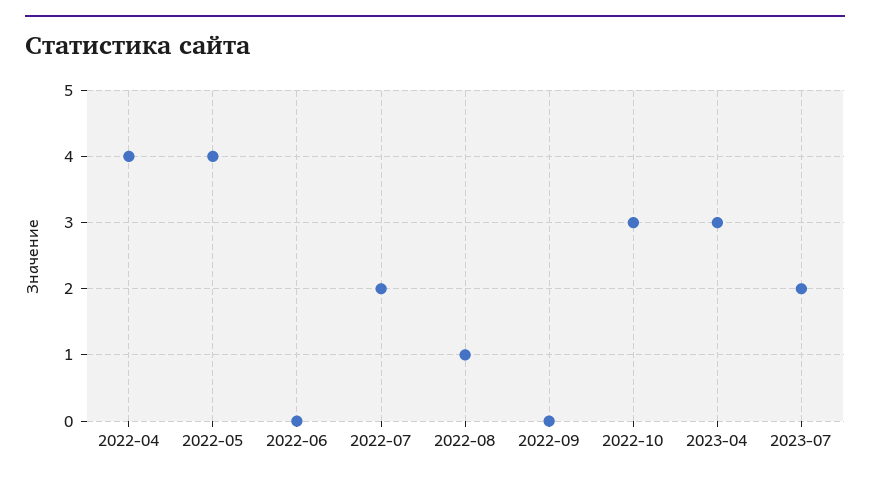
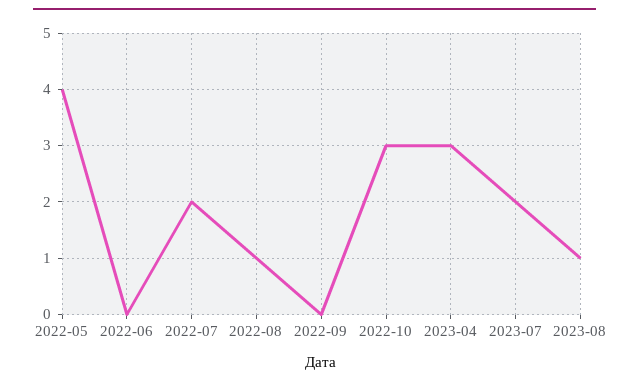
2022-04: 4 -> none
2023-08: none -> 1

